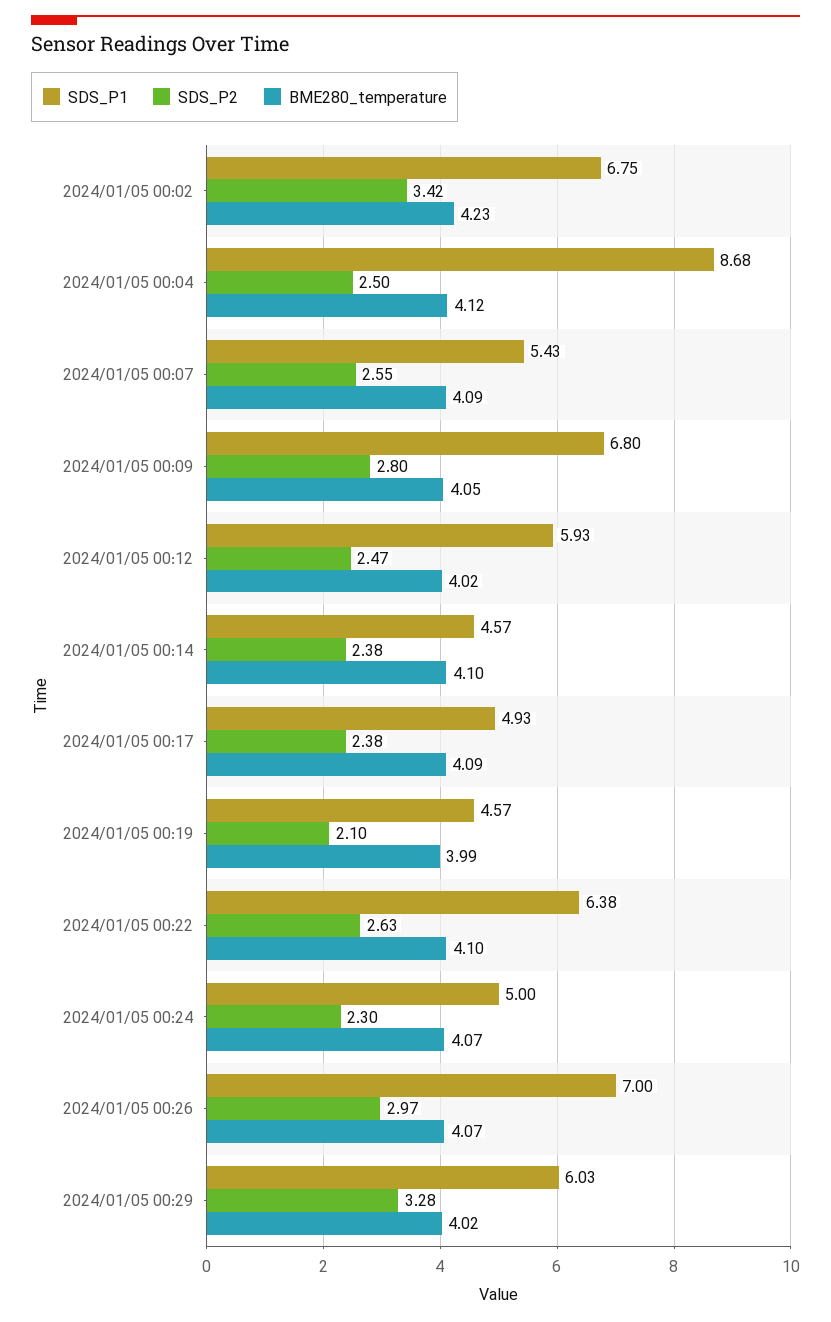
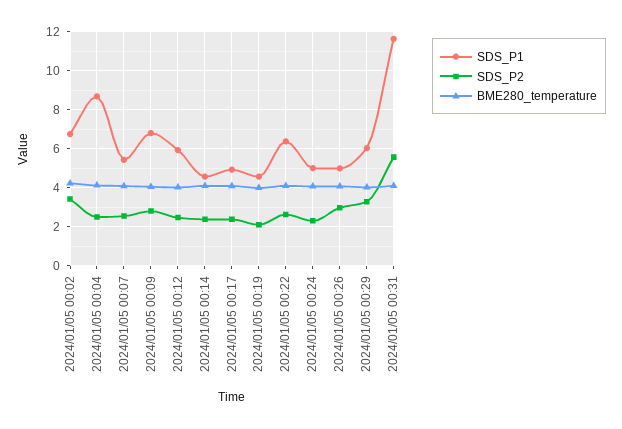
SDS_P1, 2024/01/05 00:26: 7 -> 5
SDS_P1, 2024/01/05 00:31: none -> 11.5
SDS_P2, 2024/01/05 00:31: none -> 5.5
BME280_temperature, 2024/01/05 00:31: none -> 4

